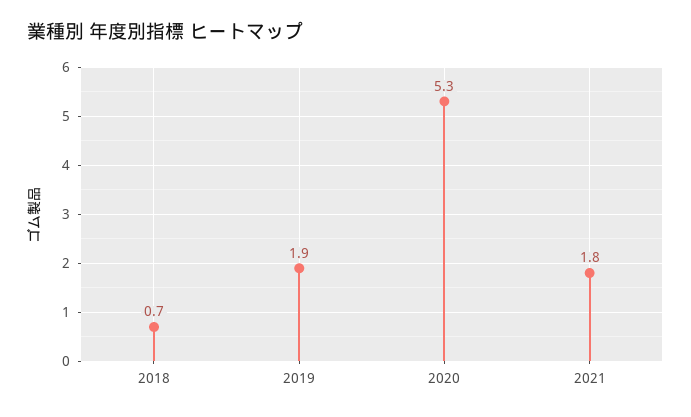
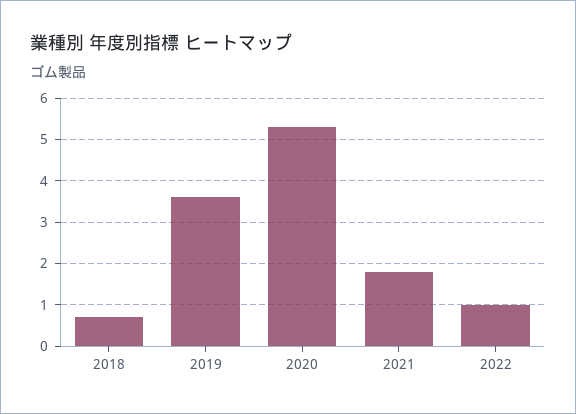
2019: 1.9 -> 3.5
2022: none -> 1

